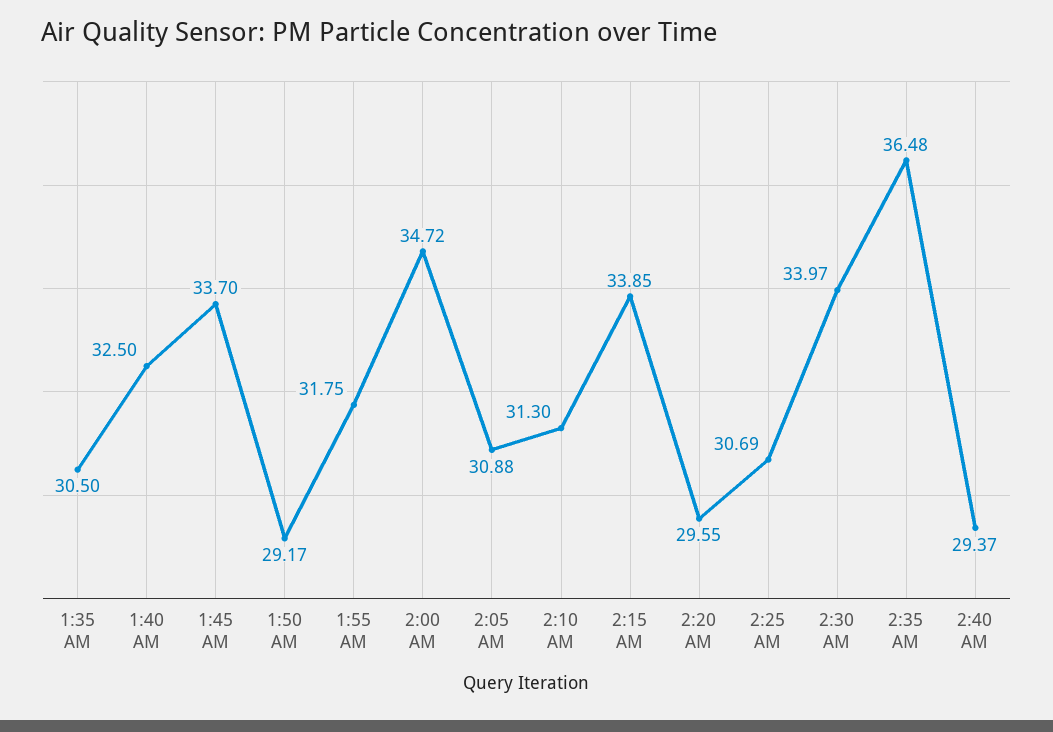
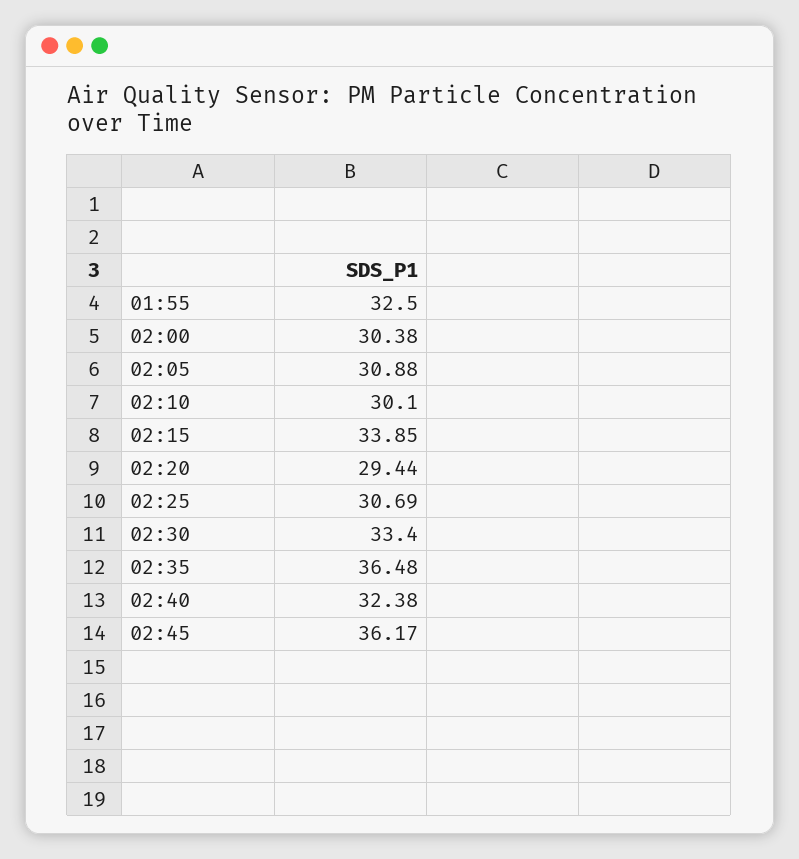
1:35 AM: 30.5 -> none
1:40 AM: 32.5 -> none
1:45 AM: 33.7 -> none
1:50 AM: 29.17 -> none
1:55 AM: 31.75 -> 32.5
2:00 AM: 34.72 -> 30.38
2:10 AM: 31.3 -> 30.1
2:20 AM: 29.55 -> 29.44
2:30 AM: 33.97 -> 33.4
2:40 AM: 29.37 -> 32.38
02:45: none -> 36.17

